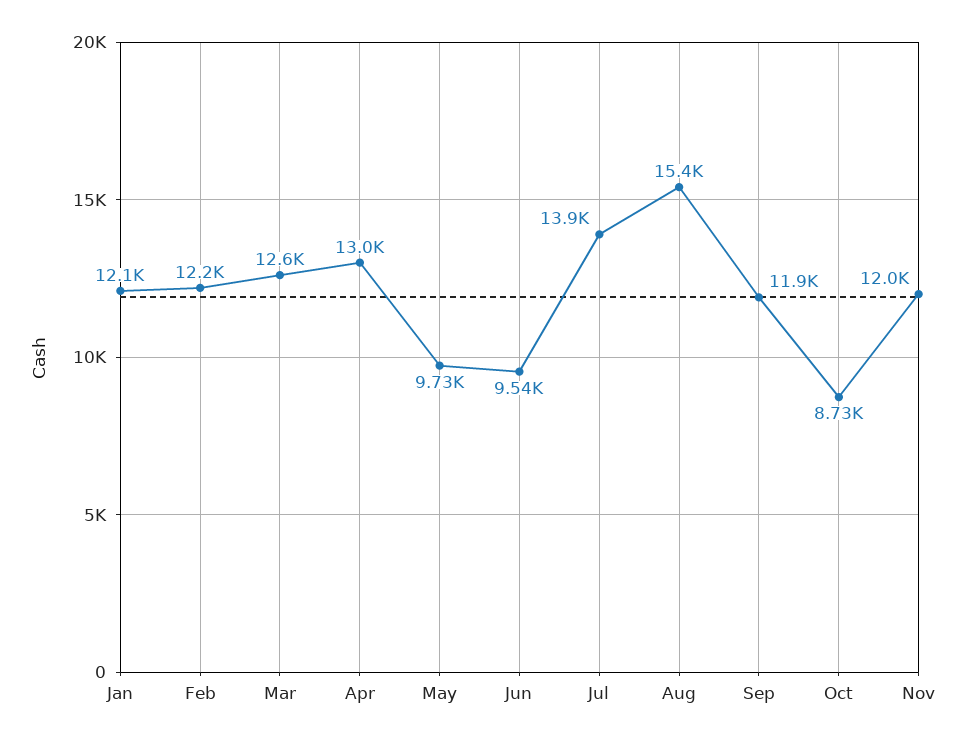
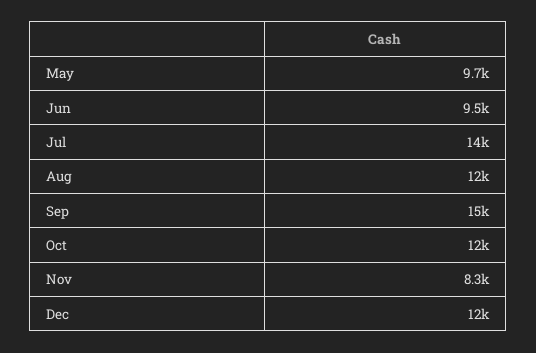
Jan: 12100 -> none
Feb: 12200 -> none
Mar: 12600 -> none
Apr: 13000 -> none
Aug: 15400 -> 12000
Sep: 11900 -> 15000
Oct: 8730 -> 12000
Nov: 12000 -> 8300
Dec: none -> 12000

